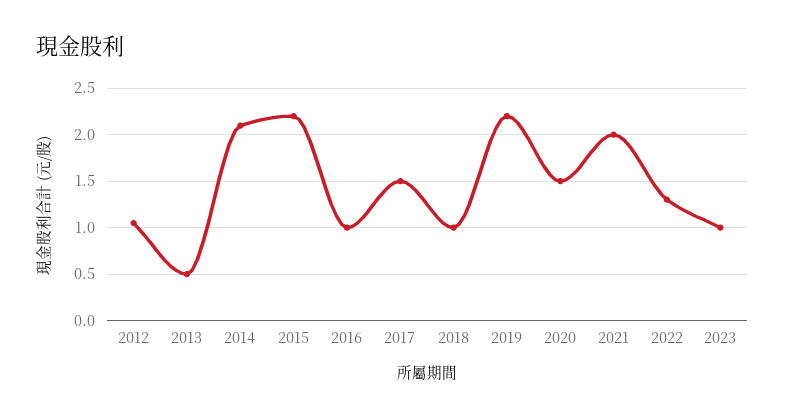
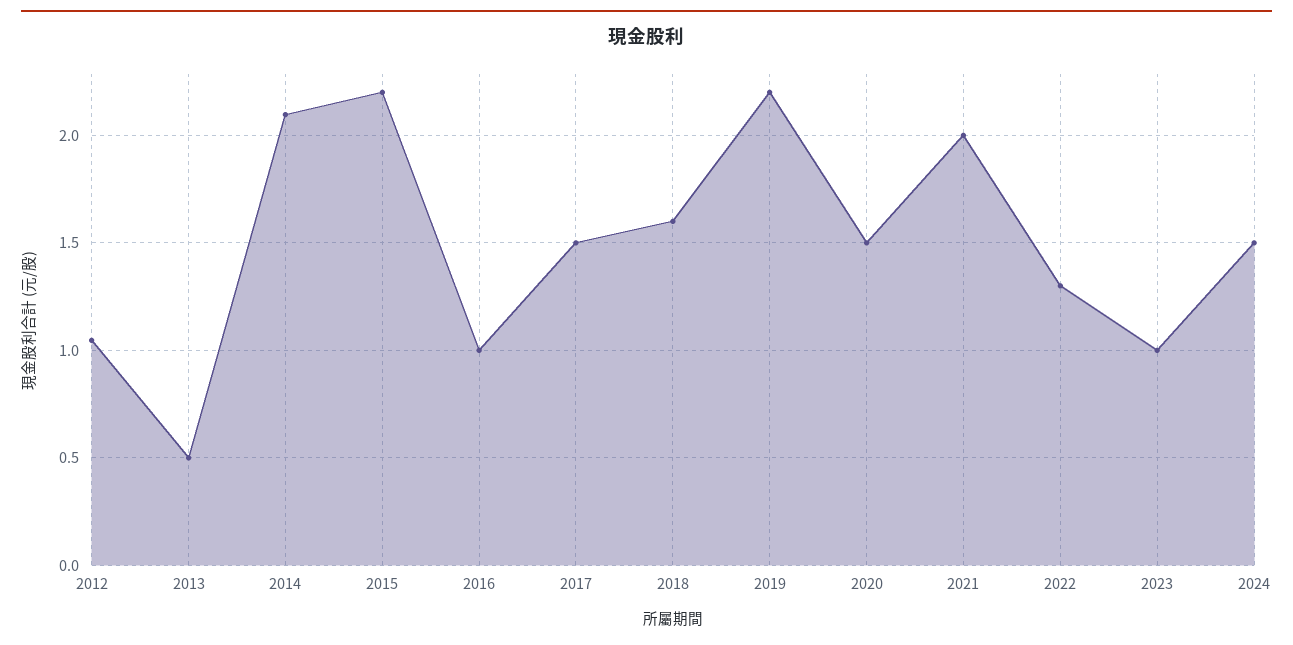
2018: 1 -> 1.6
2024: none -> 1.5

